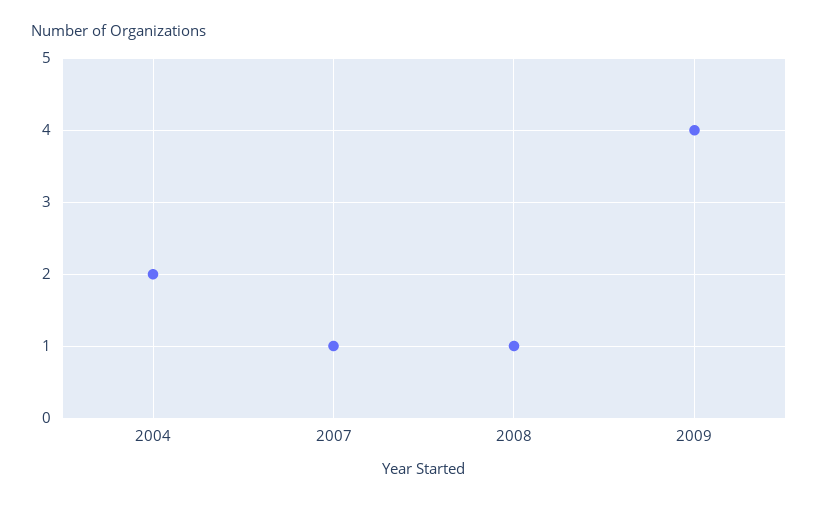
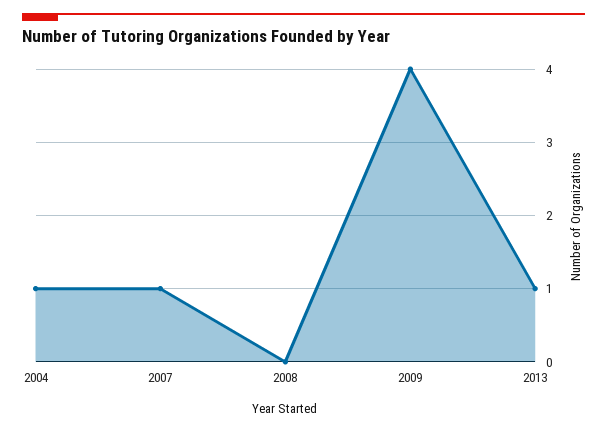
2004: 2 -> 1
2008: 1 -> 0
2013: none -> 1

